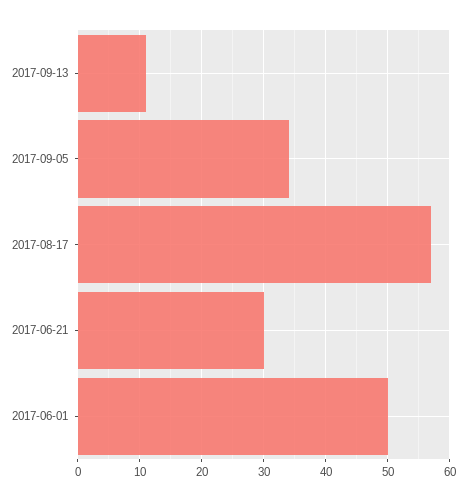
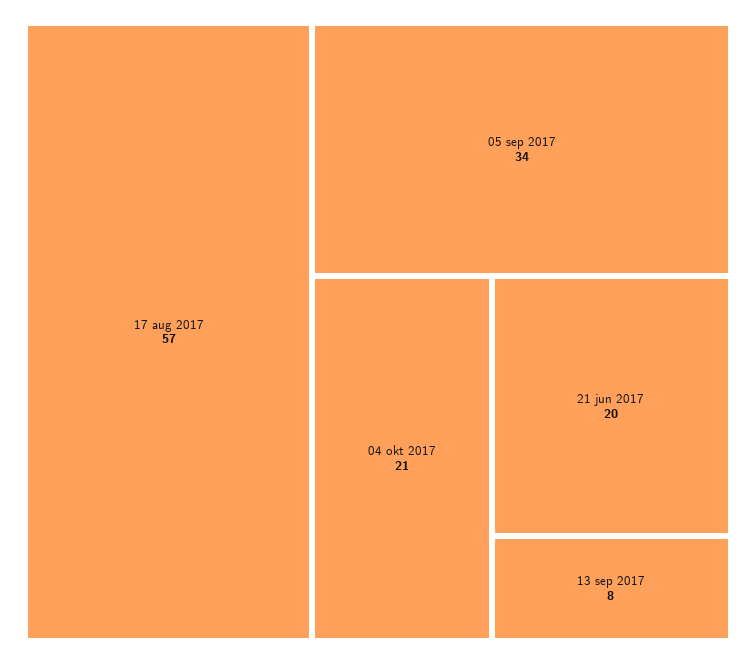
2017-09-13: 11 -> 8
2017-06-21: 30 -> 20
2017-06-01: 50 -> none
04 okt 2017: none -> 21

